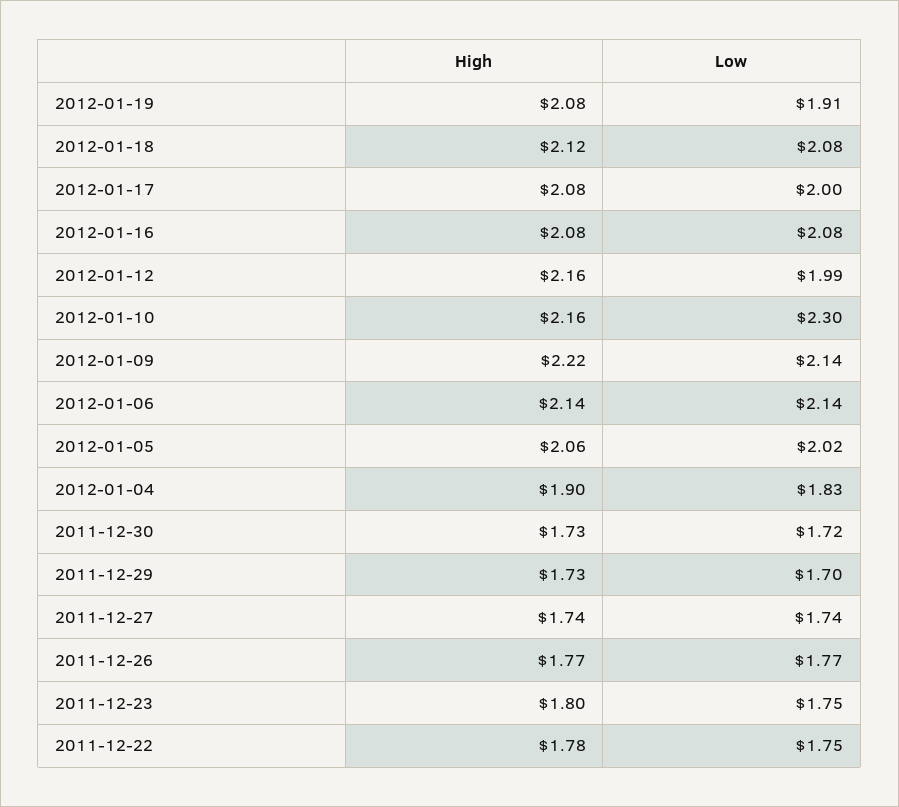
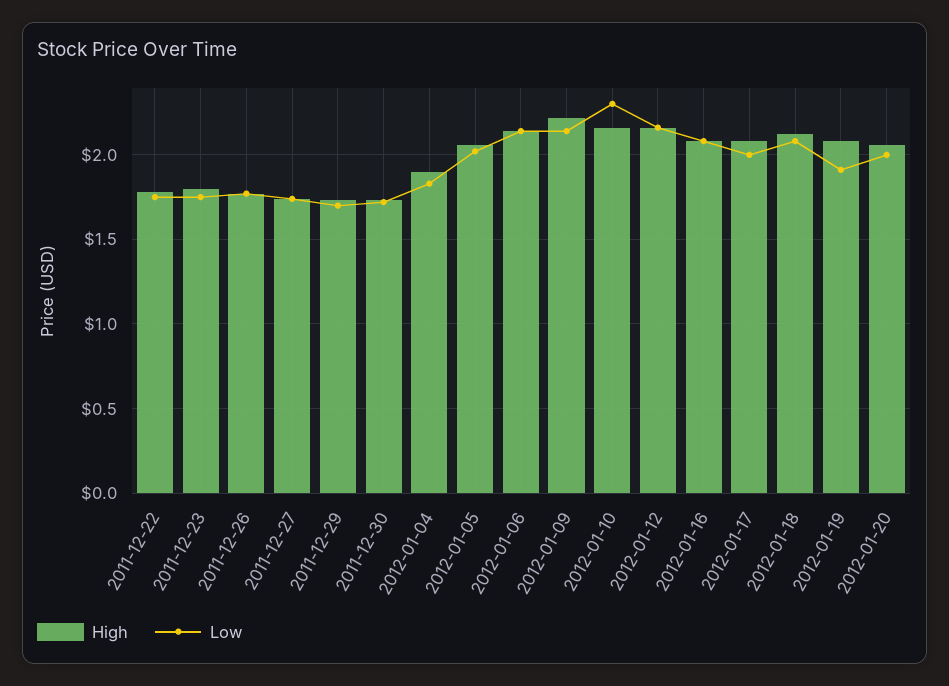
Low, 2012-01-12: 1.99 -> 2.15
High, 2012-01-20: none -> 2.05
Low, 2012-01-20: none -> 2

